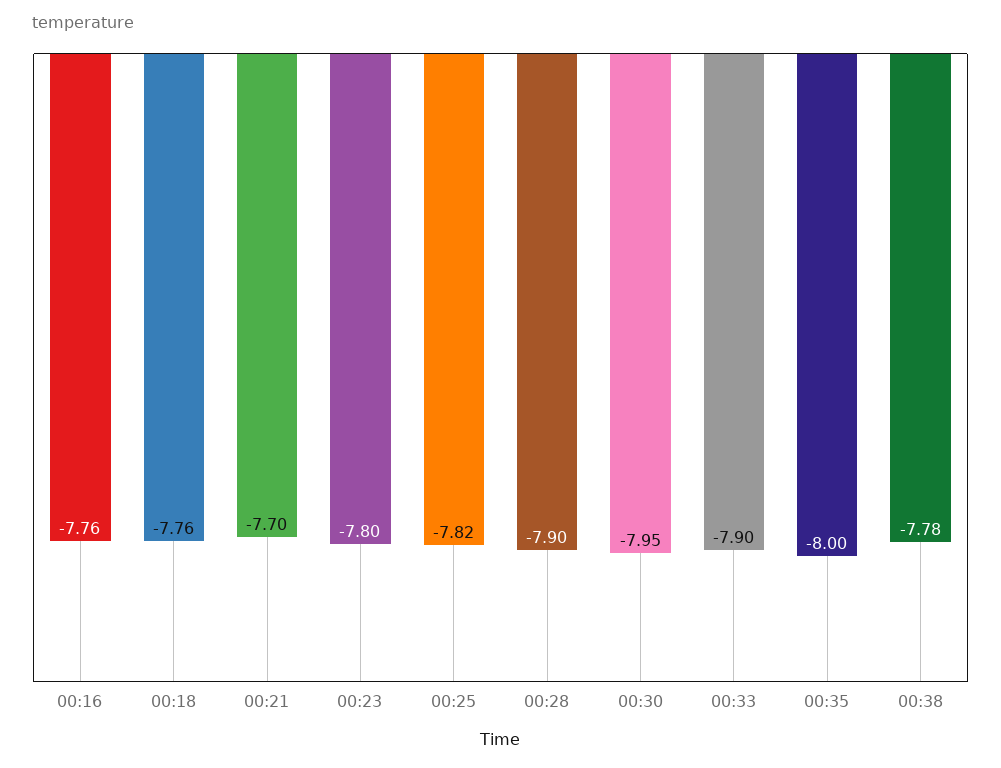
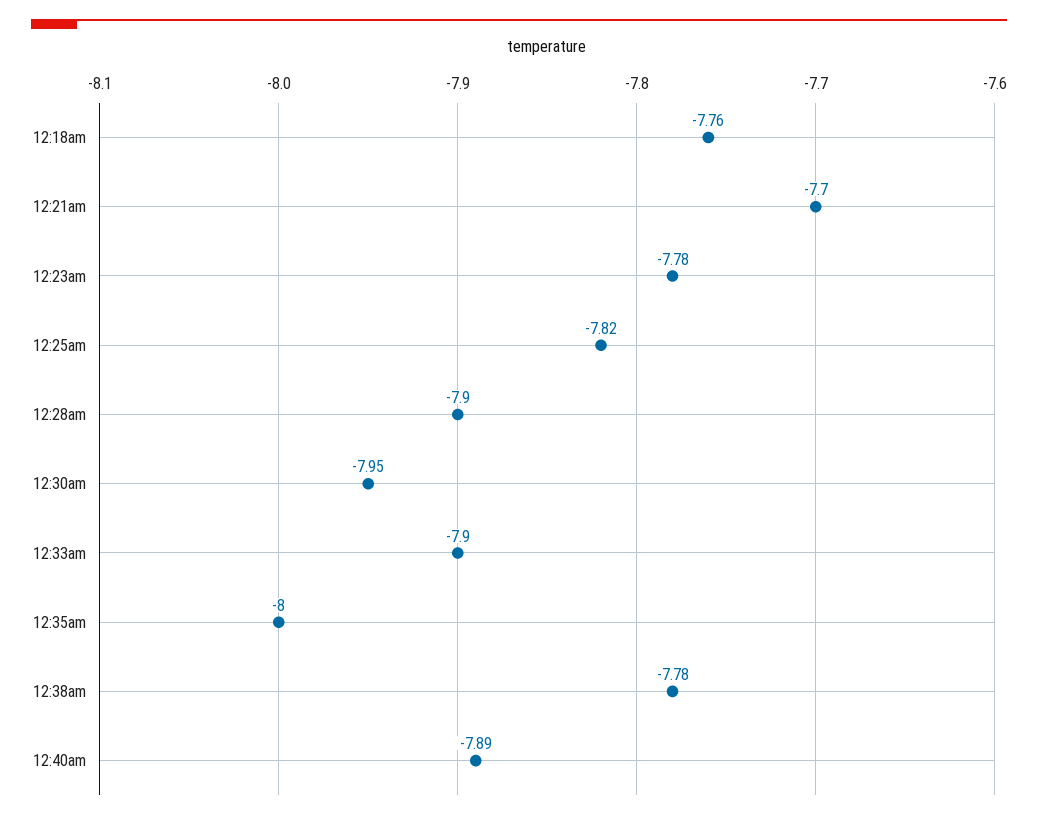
00:16: -7.76 -> none
00:23: -7.8 -> -7.78
12:40am: none -> -7.89

